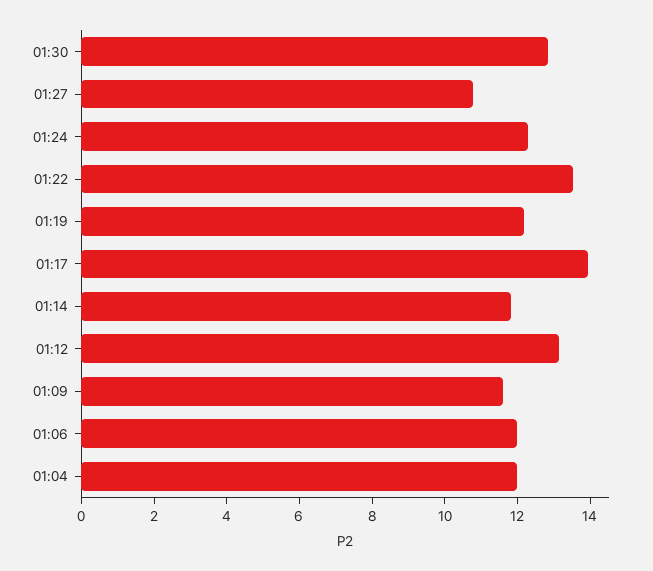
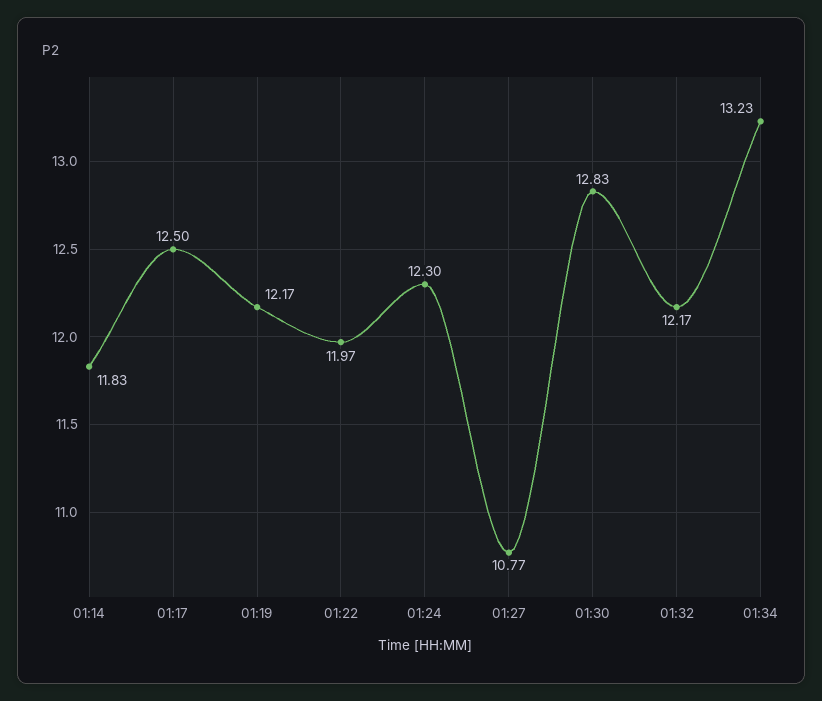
01:22: 13.5 -> 11.97
01:17: 14 -> 12.5
01:12: 13 -> none
01:09: 11.5 -> none
01:06: 12 -> none
01:04: 12 -> none
01:32: none -> 12.17
01:34: none -> 13.23

